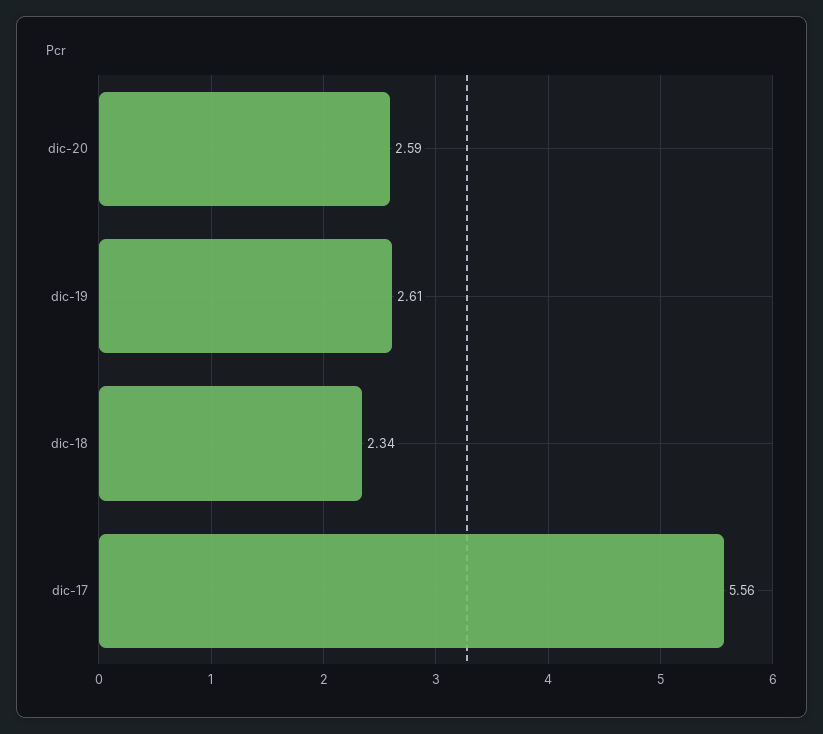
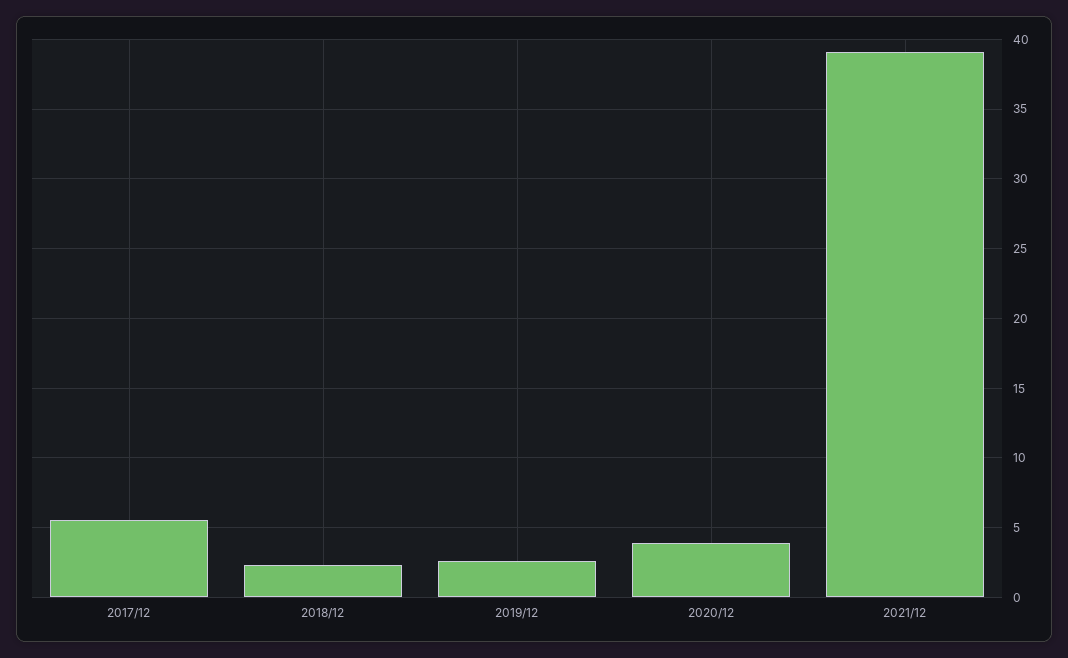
dic-20: 2.59 -> 4
2021/12: none -> 39

